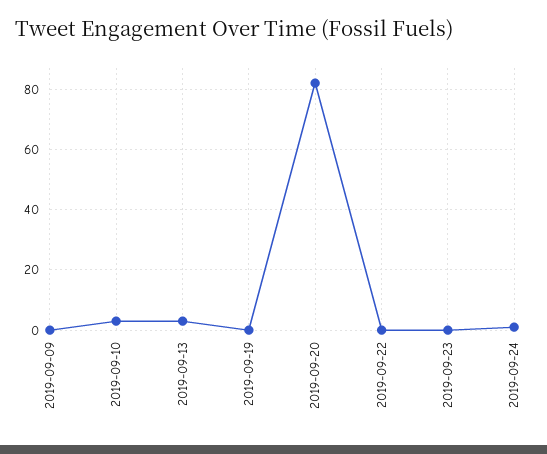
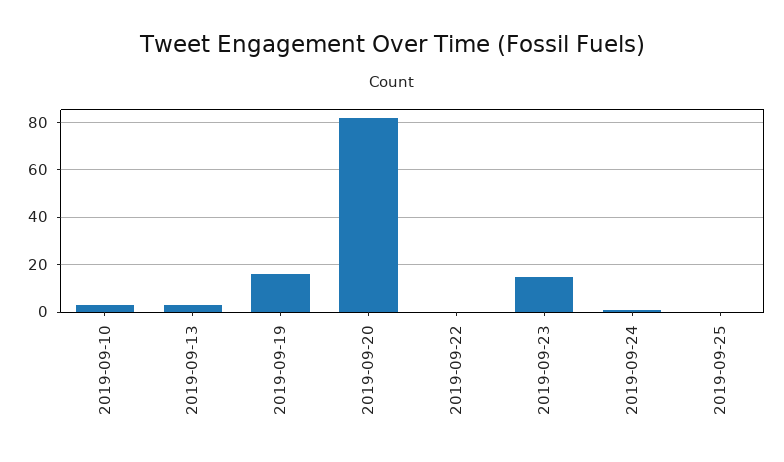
2019-09-09: 0 -> none
2019-09-19: 0 -> 15
2019-09-23: 0 -> 15
2019-09-25: none -> 0

